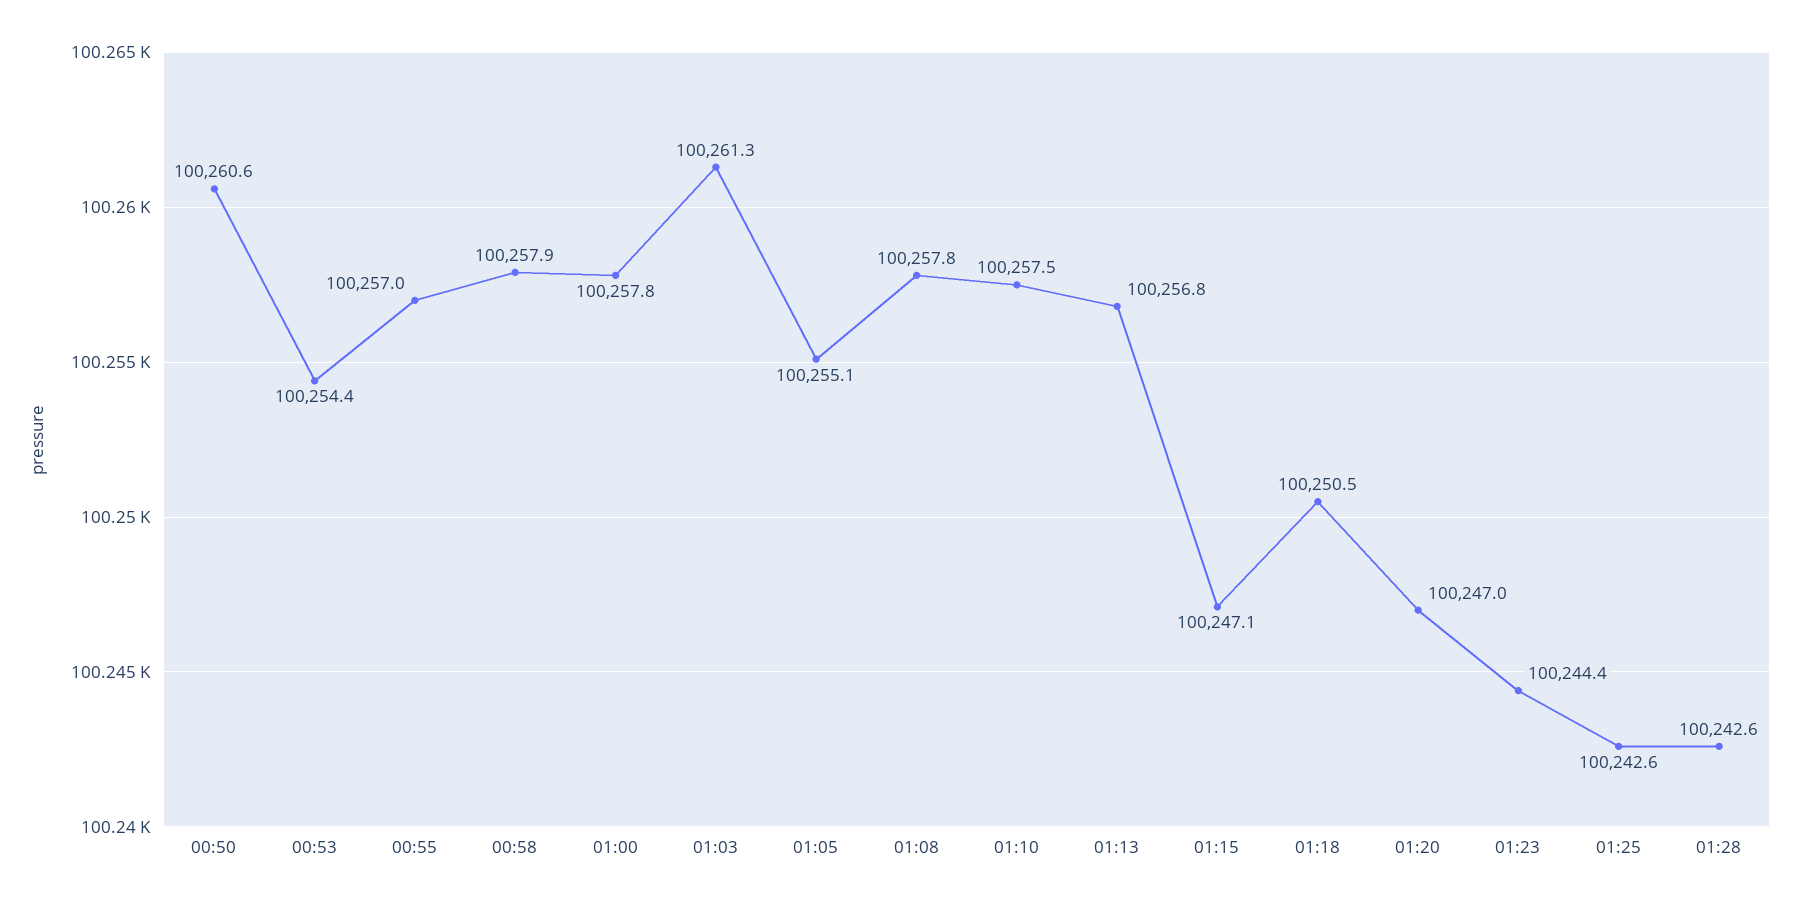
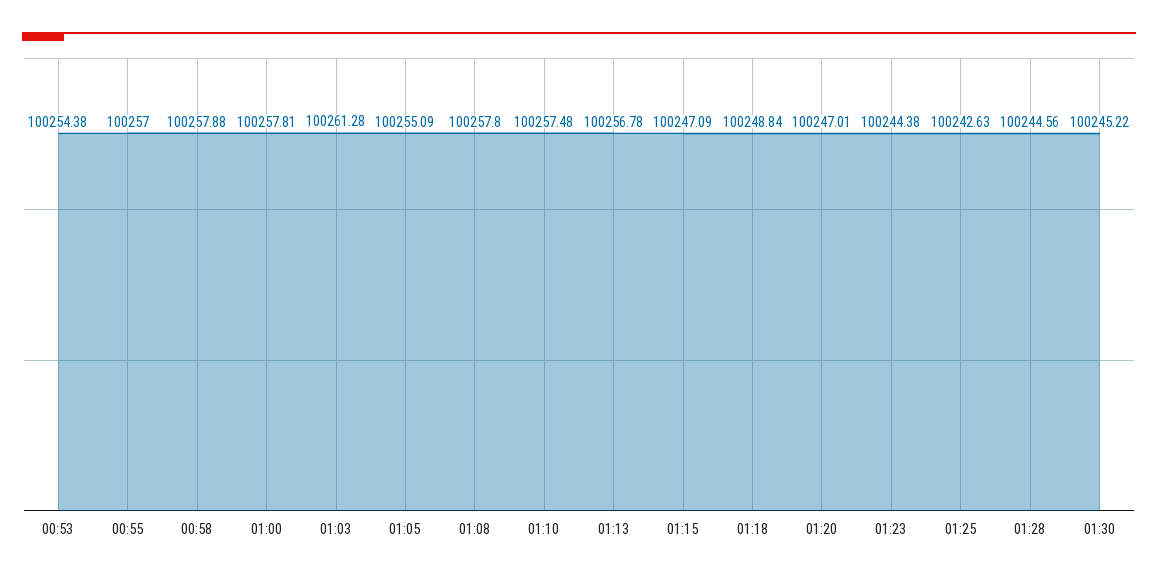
00:50: 100260.6 -> none
01:18: 100250.5 -> 100248.84
01:28: 100242.6 -> 100244.56
01:30: none -> 100245.22

